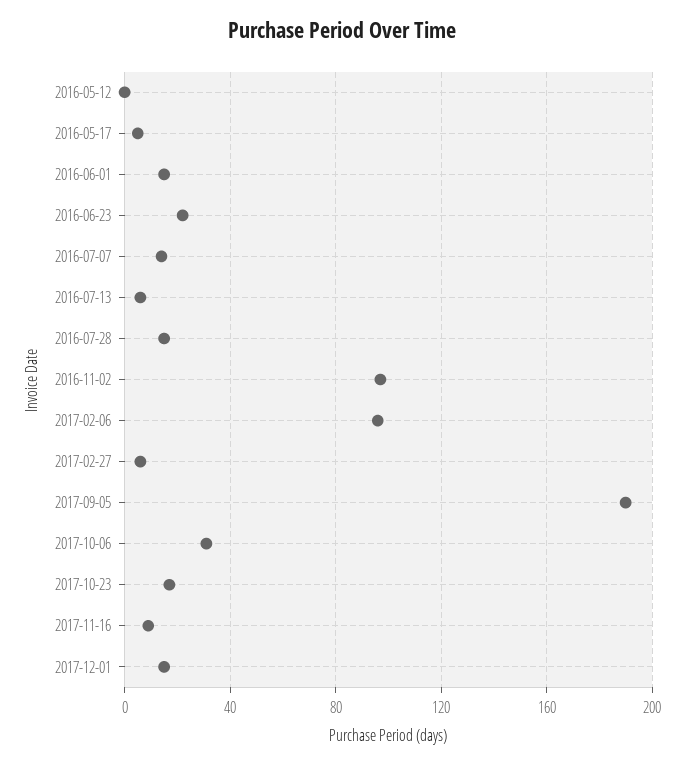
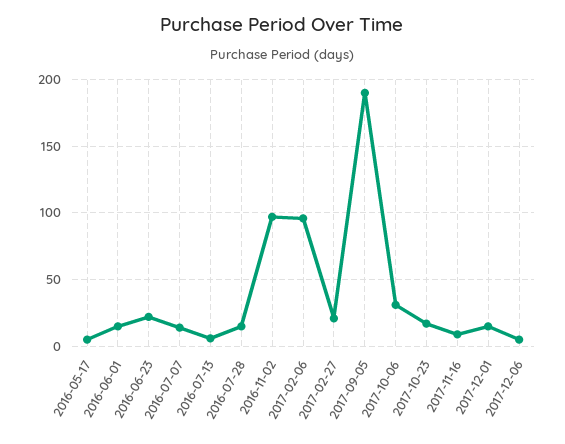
2016-05-12: 0 -> none
2017-02-27: 5 -> 20
2017-12-06: none -> 5

